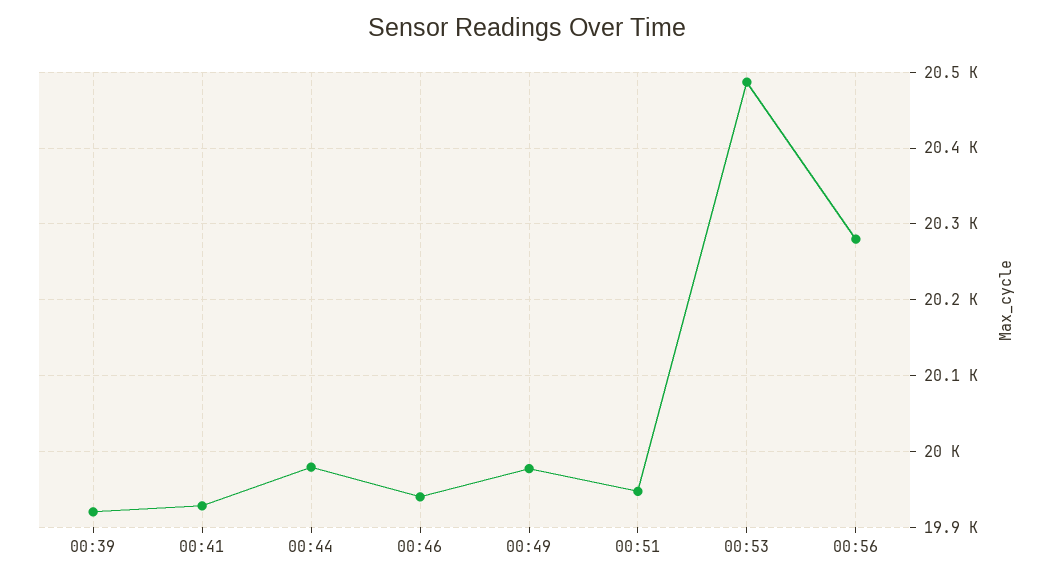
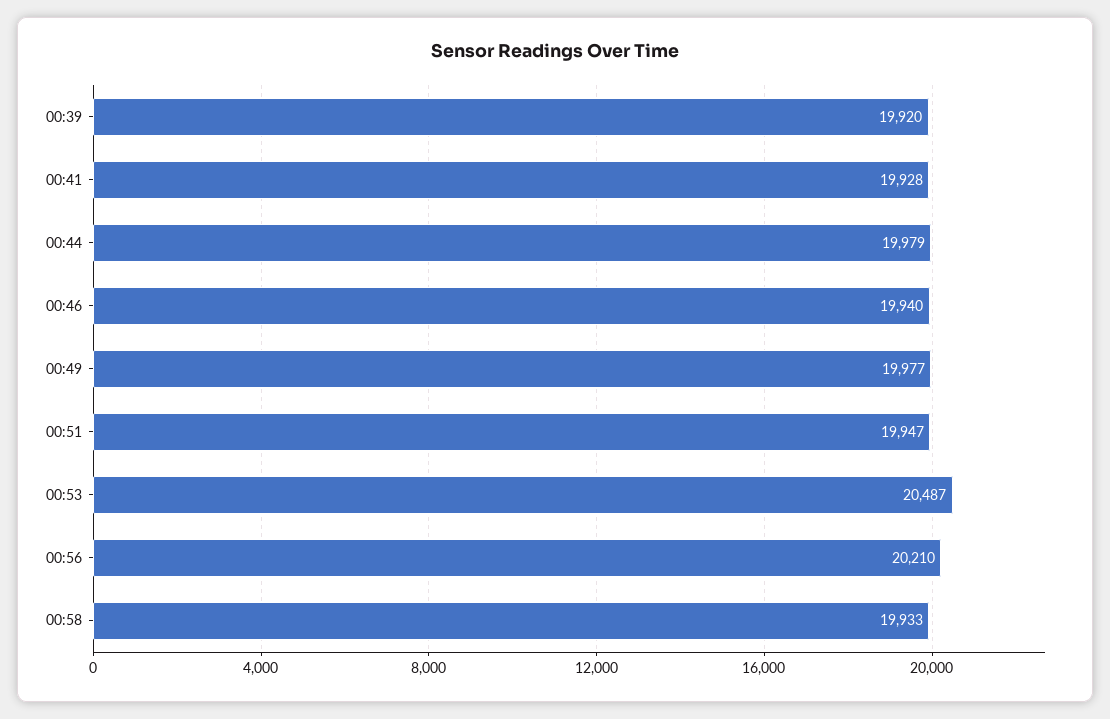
00:56: 20280 -> 20210
00:58: none -> 19933

